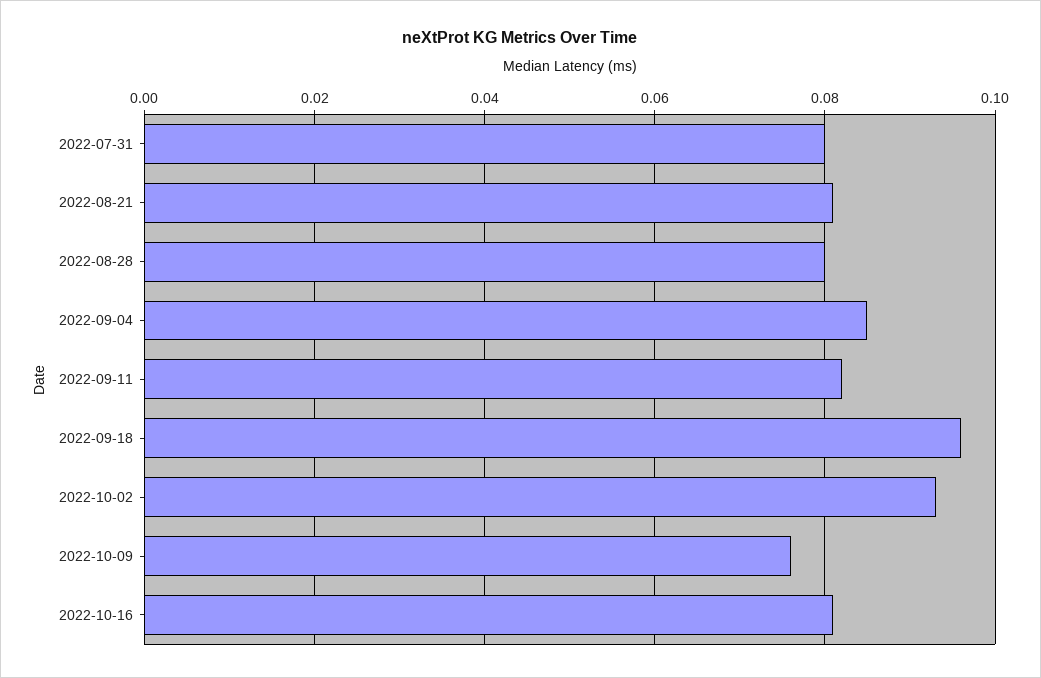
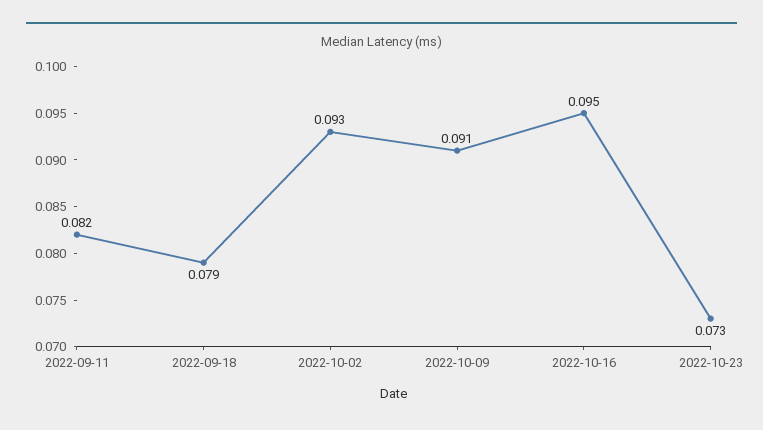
2022-07-31: 0.08 -> none
2022-08-21: 0.08 -> none
2022-08-28: 0.08 -> none
2022-09-04: 0.085 -> none
2022-09-18: 0.095 -> 0.079
2022-10-09: 0.075 -> 0.091
2022-10-16: 0.08 -> 0.095
2022-10-23: none -> 0.073

